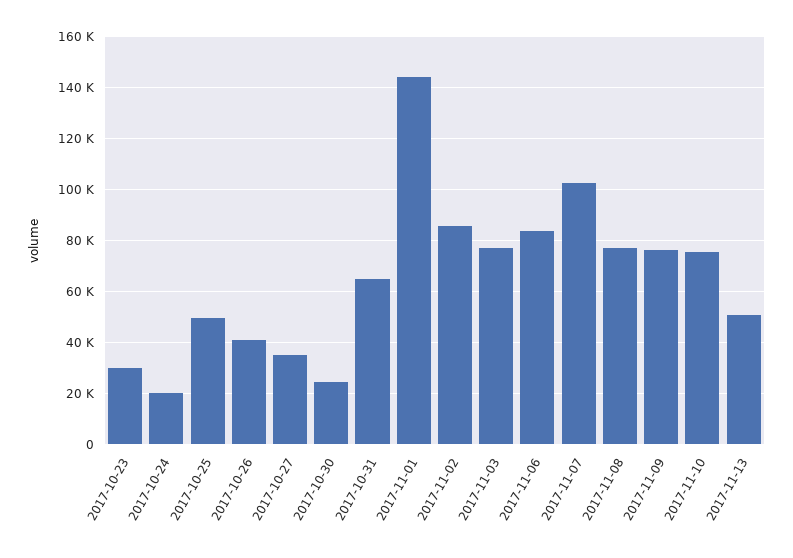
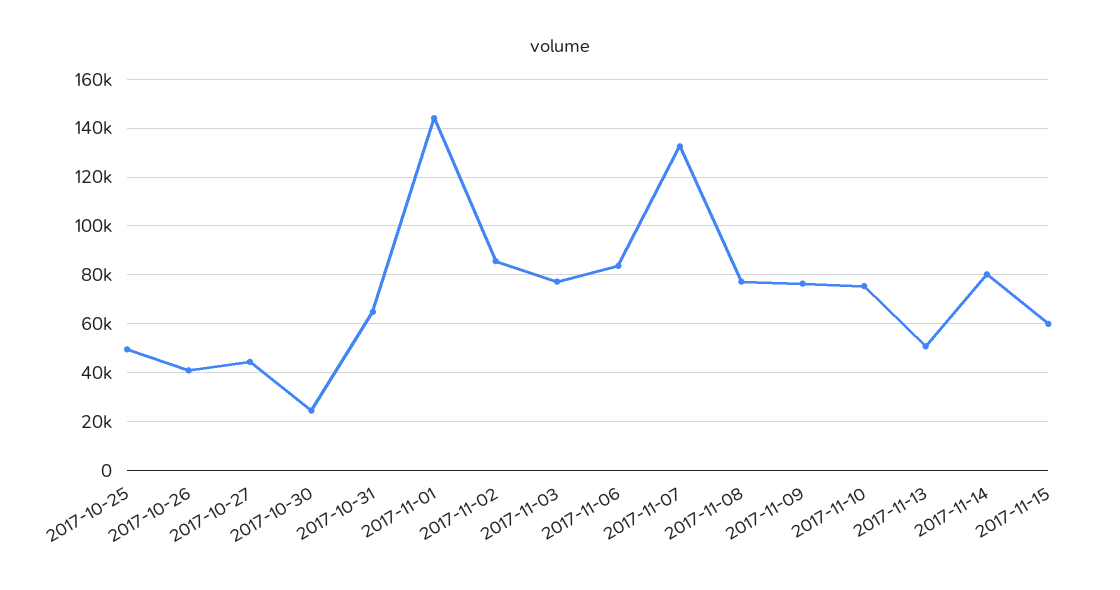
2017-10-23: 30000 -> none
2017-10-24: 20000 -> none
2017-10-27: 35000 -> 45000
2017-11-07: 102500 -> 132500
2017-11-14: none -> 80000
2017-11-15: none -> 60000

